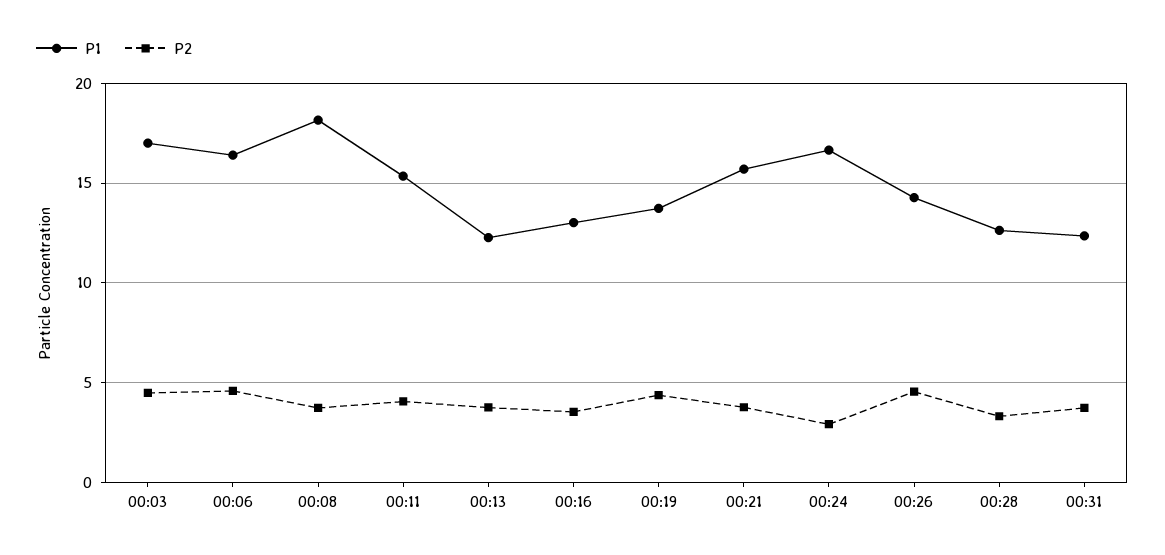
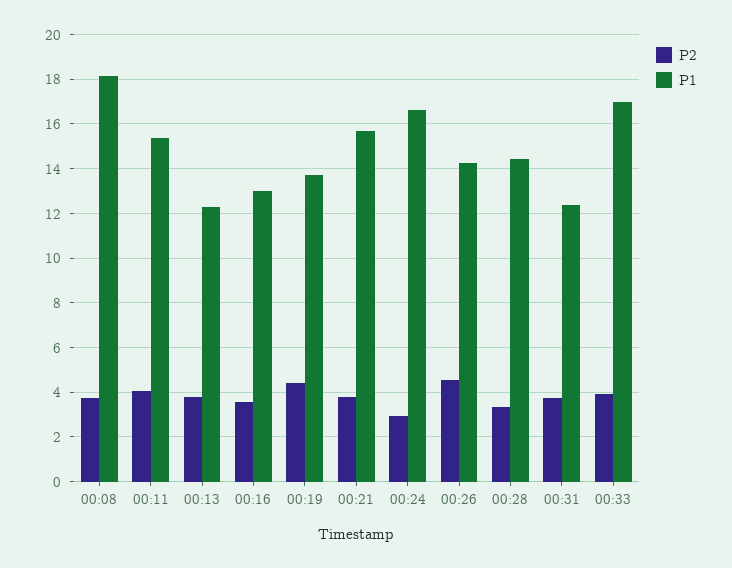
P1, 00:03: 17 -> none
P2, 00:03: 4.5 -> none
P1, 00:06: 16.5 -> none
P2, 00:06: 4.5 -> none
P1, 00:28: 12.5 -> 14.5
P2, 00:33: none -> 4
P1, 00:33: none -> 17

